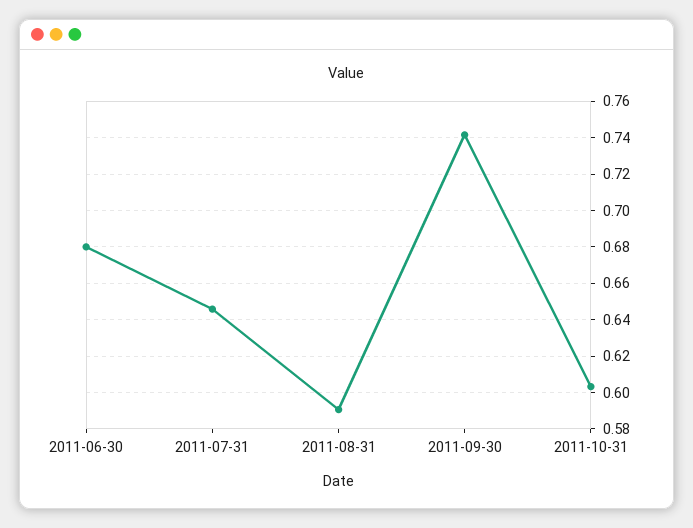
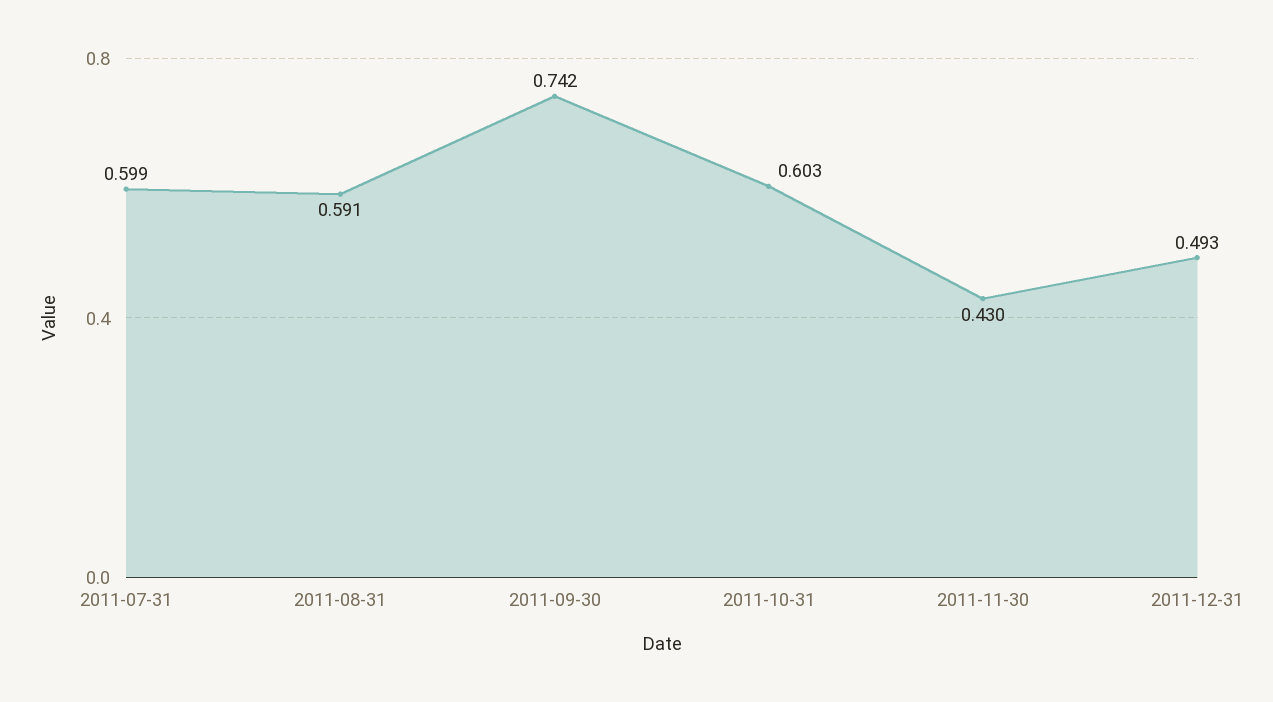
2011-06-30: 0.68 -> none
2011-07-31: 0.645 -> 0.599
2011-11-30: none -> 0.43
2011-12-31: none -> 0.493

